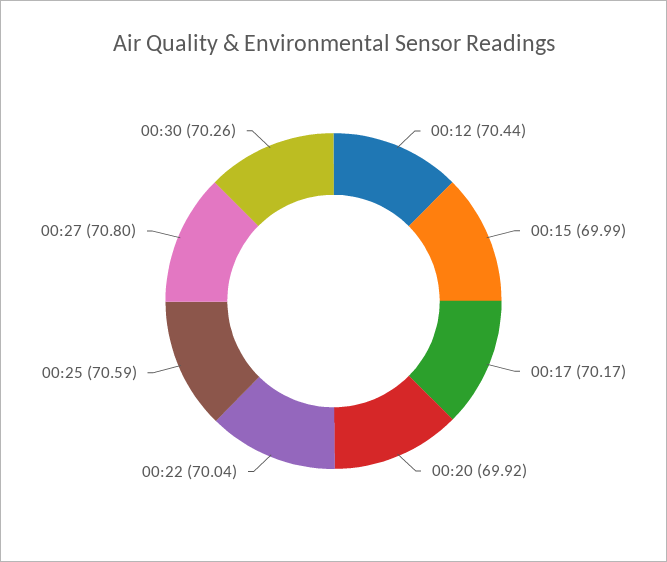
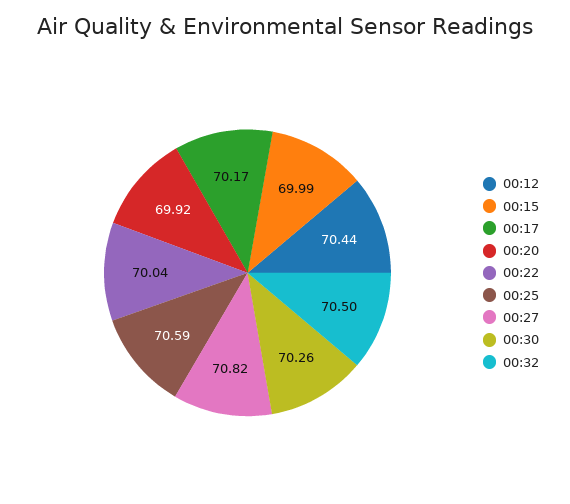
00:27: 70.8 -> 70.82
00:32: none -> 70.5

